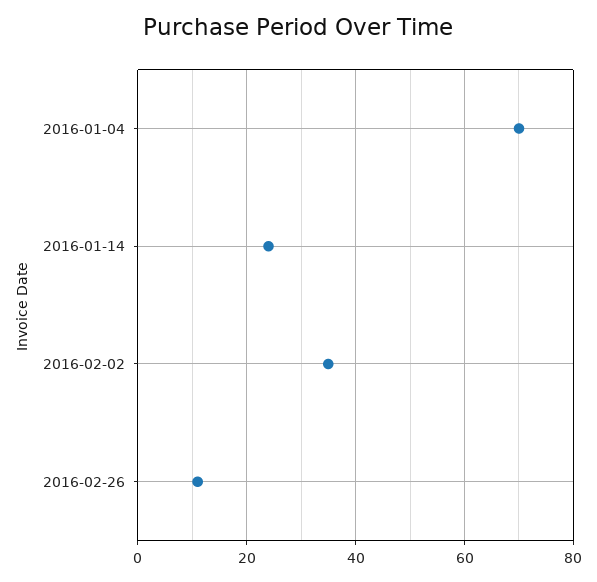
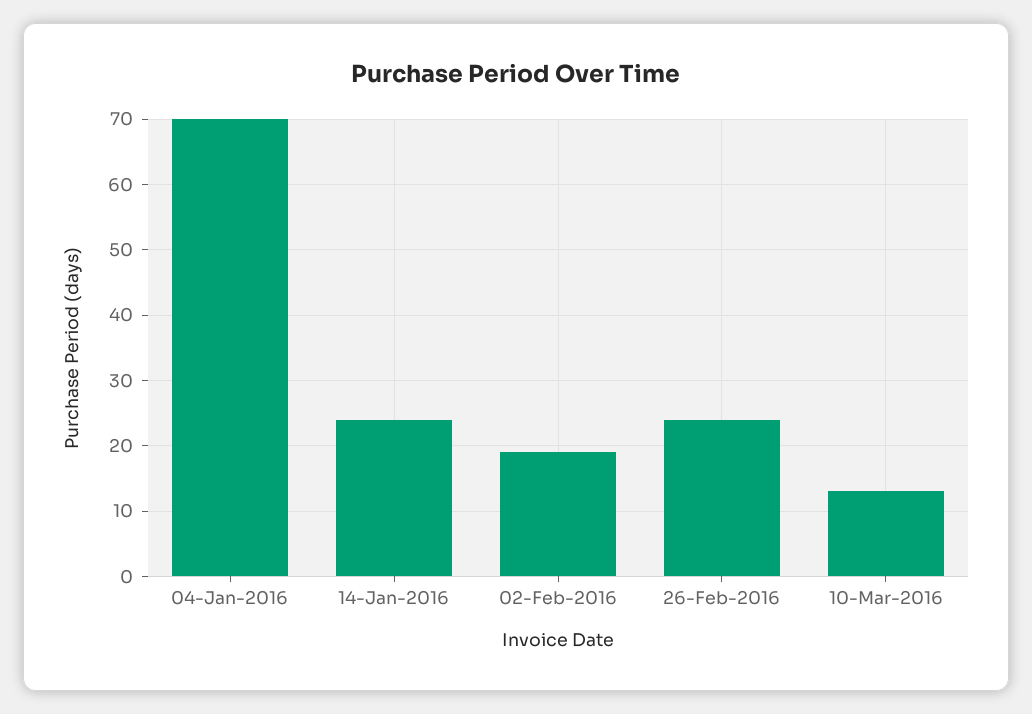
2016-02-02: 35 -> 19
2016-02-26: 10 -> 24
10-Mar-2016: none -> 13

